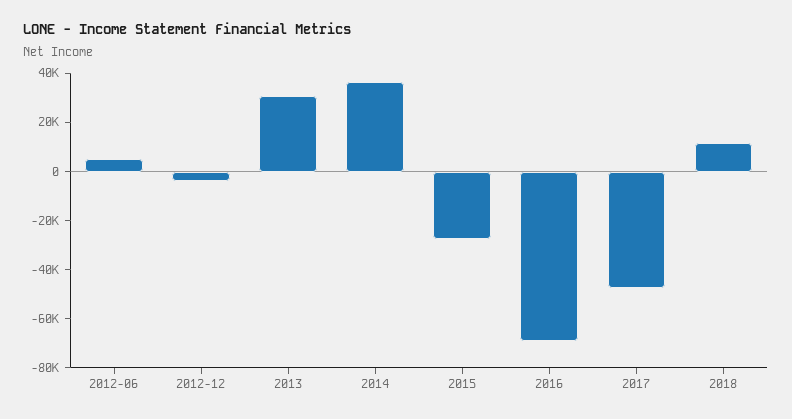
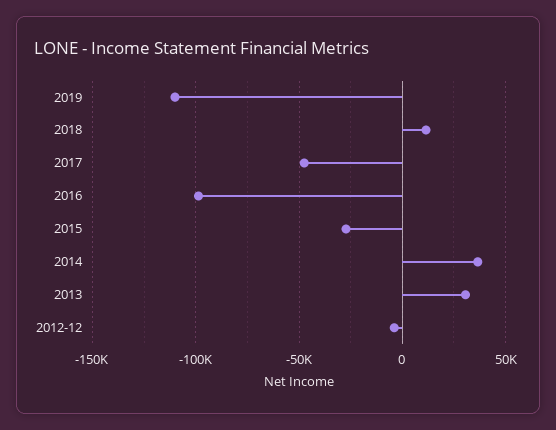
2012-06: 5000 -> none
2016: -70000 -> -100000
2019: none -> -110000

